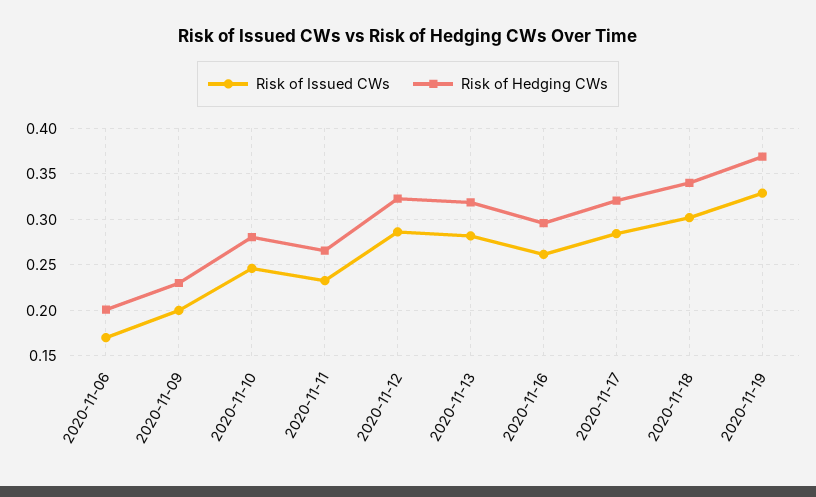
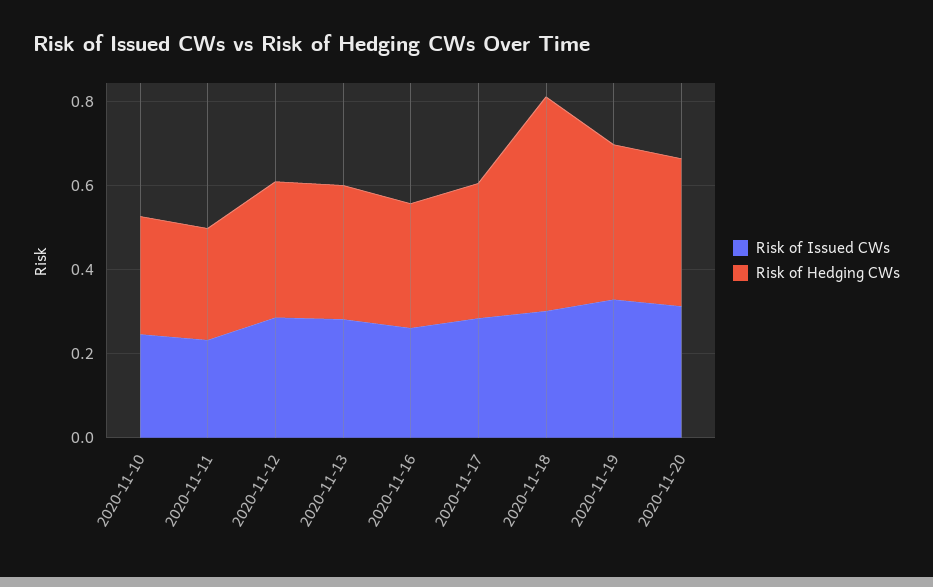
Risk of Issued CWs, 2020-11-06: 0.17 -> none
Risk of Hedging CWs, 2020-11-06: 0.2 -> none
Risk of Issued CWs, 2020-11-09: 0.2 -> none
Risk of Hedging CWs, 2020-11-09: 0.23 -> none
Risk of Hedging CWs, 2020-11-18: 0.34 -> 0.5
Risk of Issued CWs, 2020-11-20: none -> 0.3
Risk of Hedging CWs, 2020-11-20: none -> 0.35

